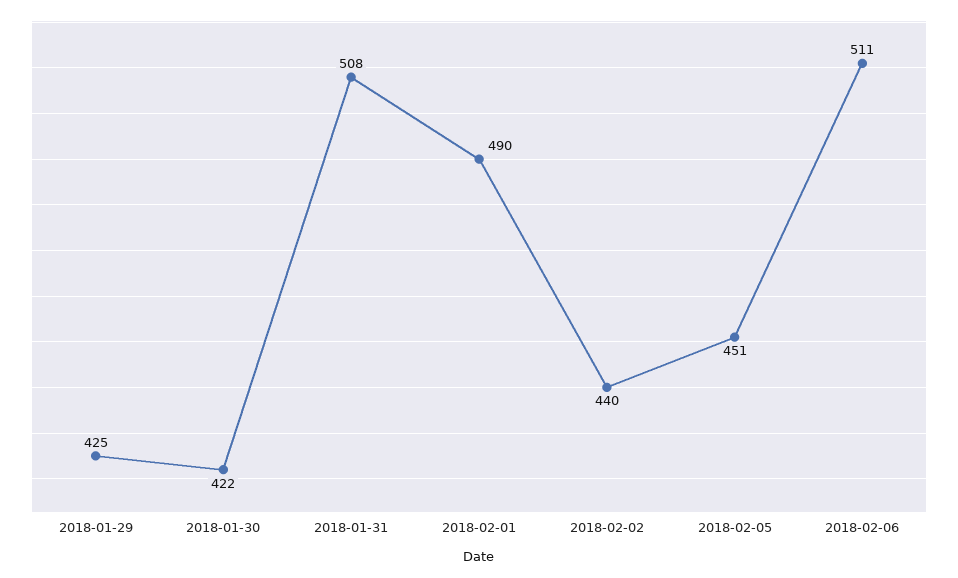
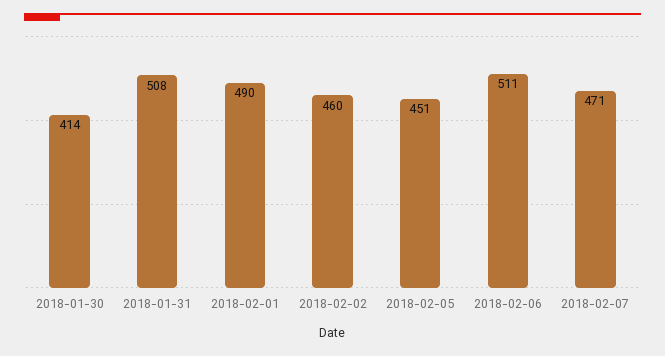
2018-01-29: 425 -> none
2018-01-30: 422 -> 414
2018-02-02: 440 -> 460
2018-02-07: none -> 471

